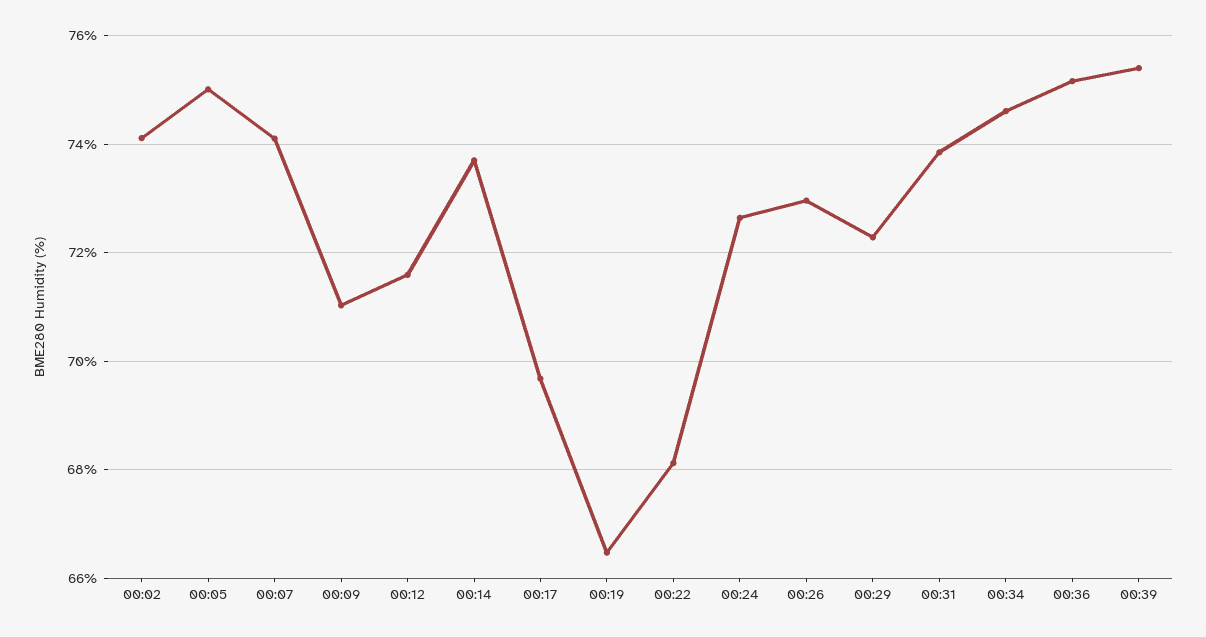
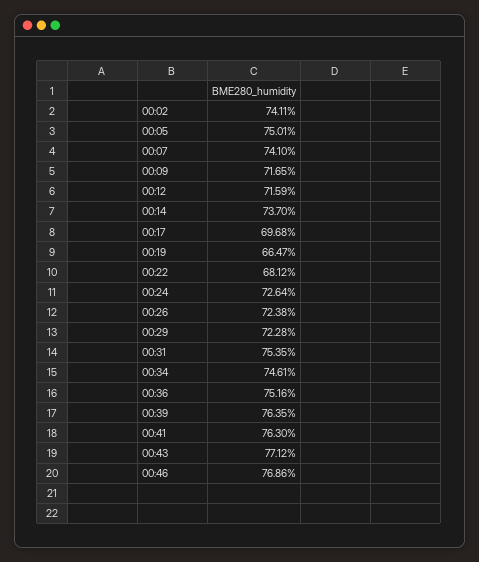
00:09: 71 -> 71.65
00:26: 73 -> 72.38
00:31: 73.8 -> 75.35
00:39: 75.4 -> 76.35
00:41: none -> 76.3
00:43: none -> 77.12
00:46: none -> 76.86

